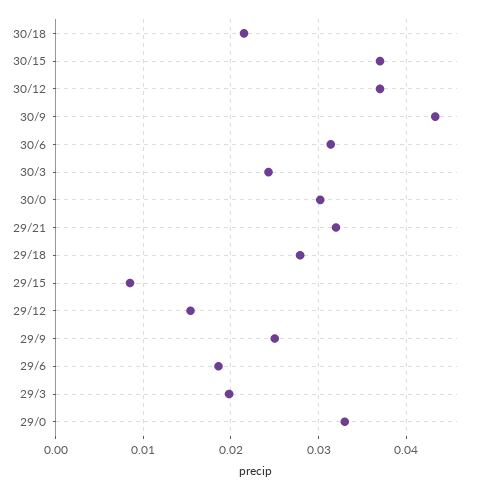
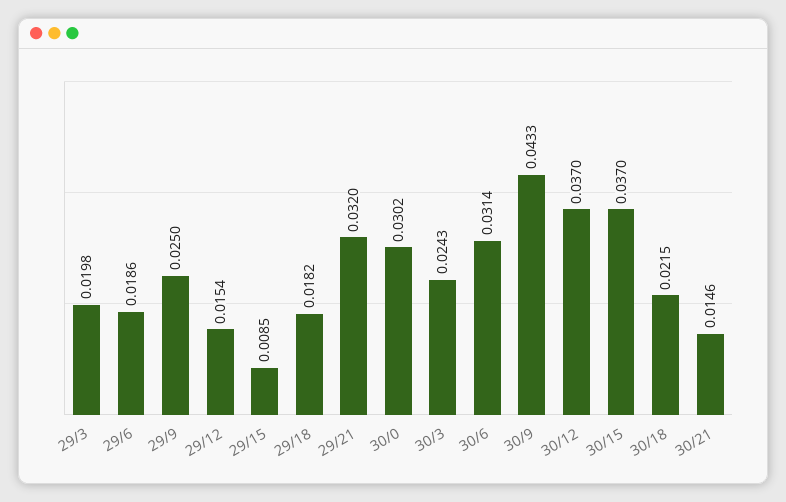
29/18: 0.028 -> 0.0182
29/0: 0.033 -> none
30/21: none -> 0.0146

